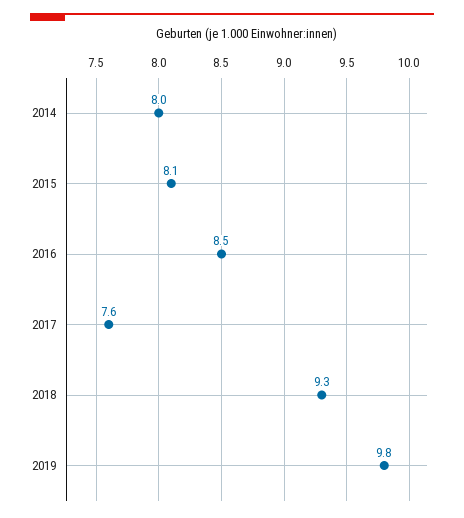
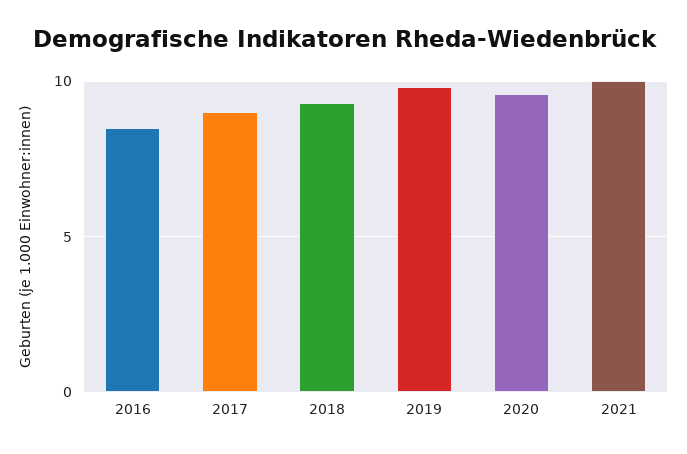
2014: 8 -> none
2015: 8.1 -> none
2017: 7.6 -> 9
2020: none -> 9.5
2021: none -> 10

